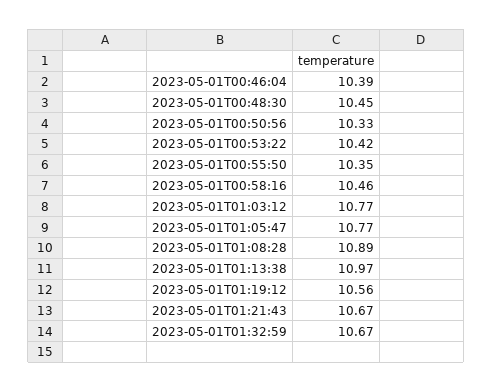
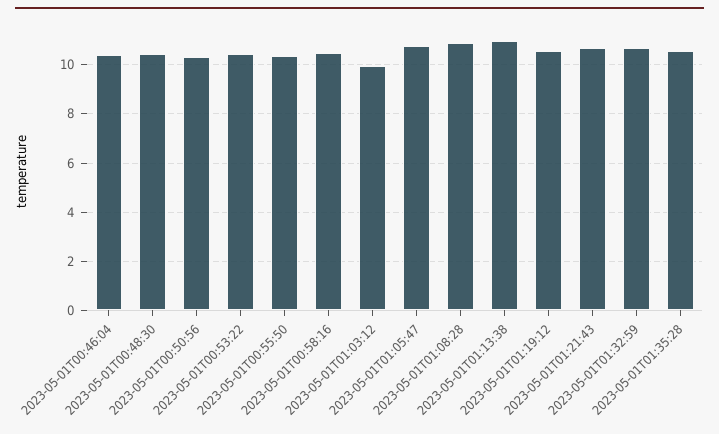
2023-05-01T01:03:12: 10.77 -> 10
2023-05-01T01:35:28: none -> 10.5

